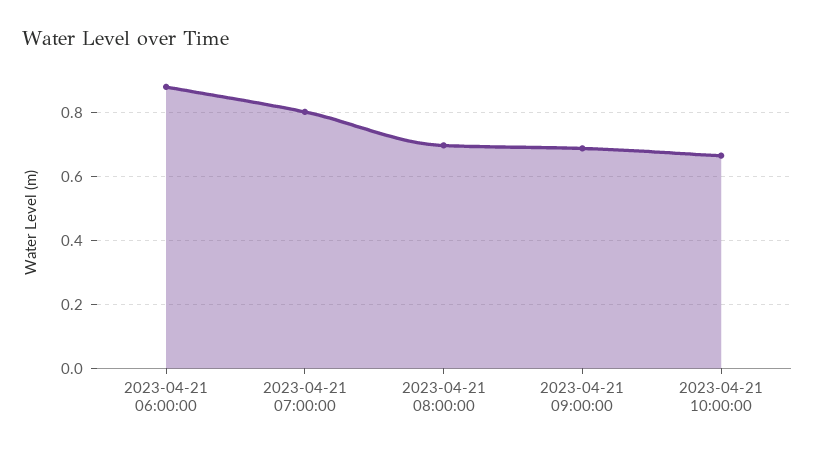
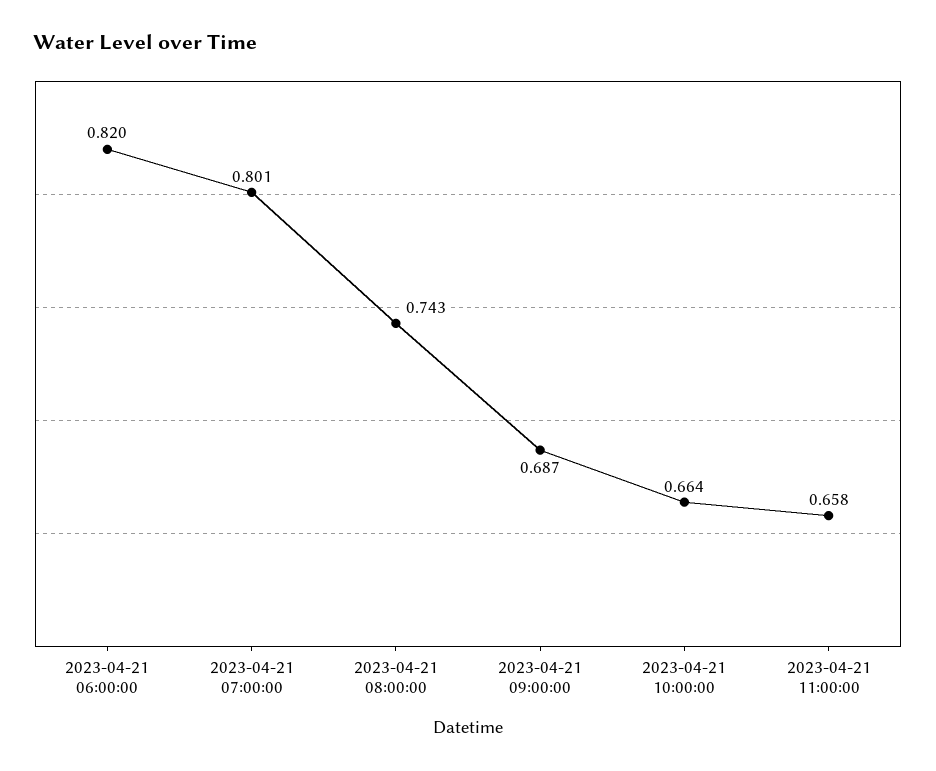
2023-04-21 06:00:00: 0.88 -> 0.82
2023-04-21 08:00:00: 0.7 -> 0.743
2023-04-21 11:00:00: none -> 0.658

